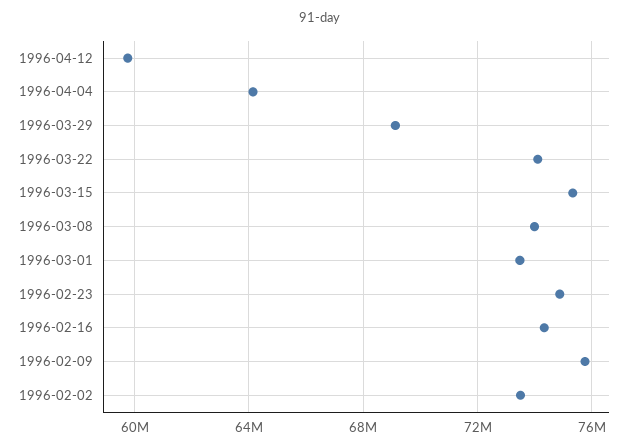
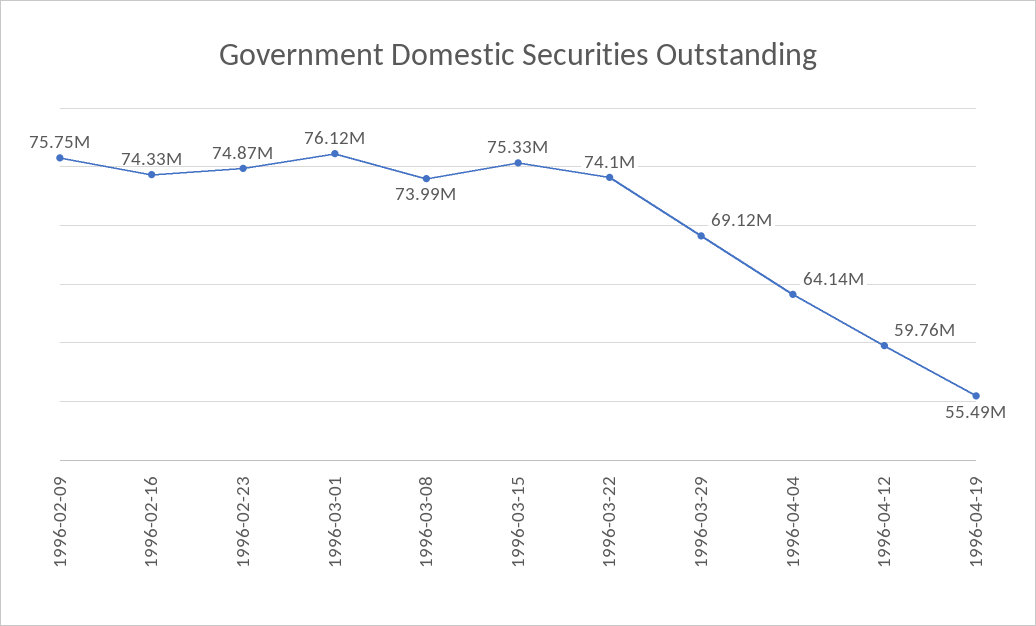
1996-03-01: 73500000 -> 76120000
1996-02-02: 73500000 -> none
1996-04-19: none -> 55490000

